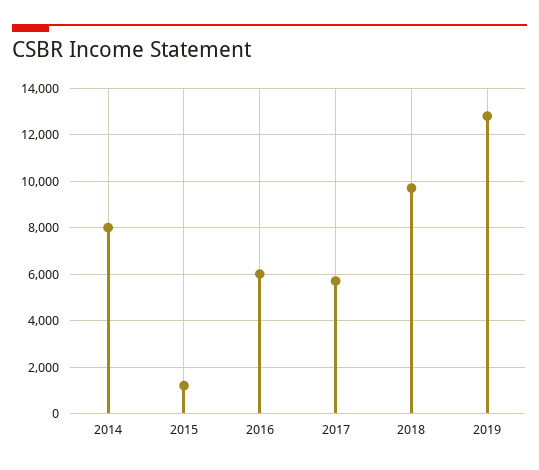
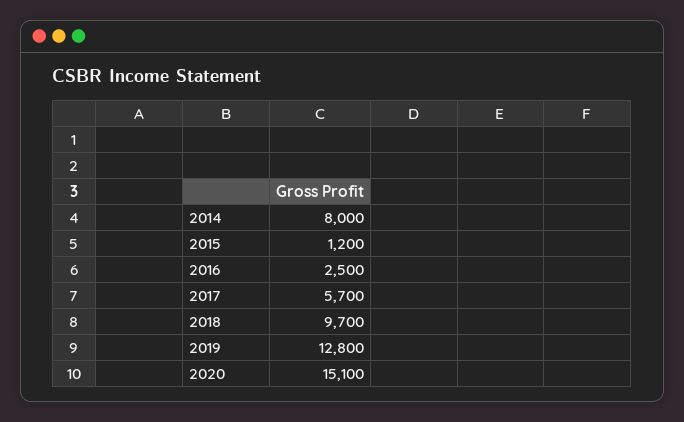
2016: 6000 -> 2500
2020: none -> 15100

